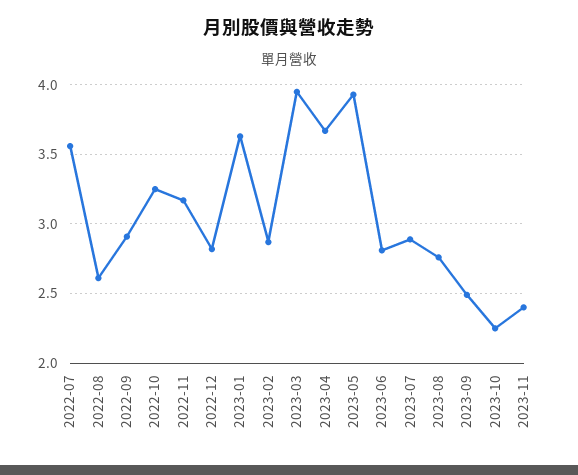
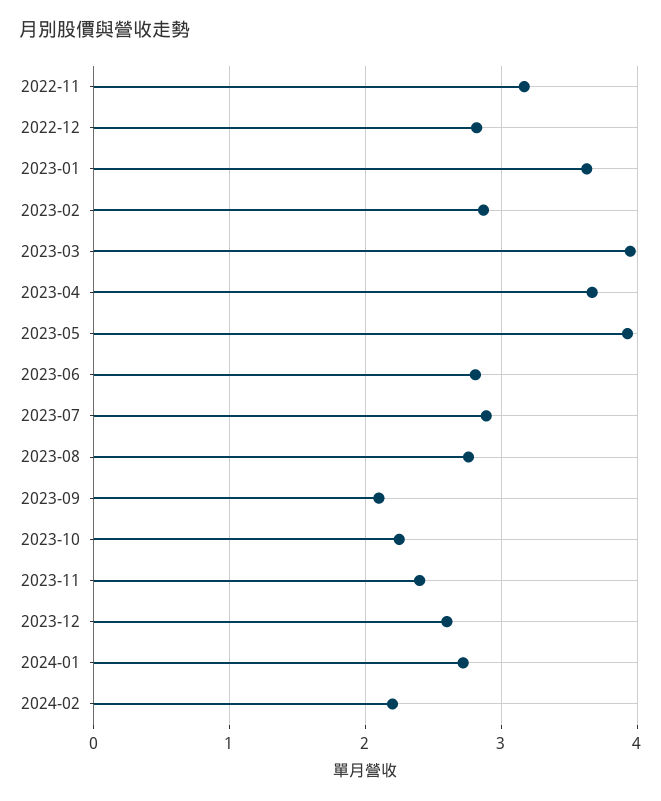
2022-07: 3.55 -> none
2022-08: 2.6 -> none
2022-09: 2.9 -> none
2022-10: 3.25 -> none
2023-09: 2.5 -> 2.1
2023-12: none -> 2.6
2024-01: none -> 2.7
2024-02: none -> 2.2

